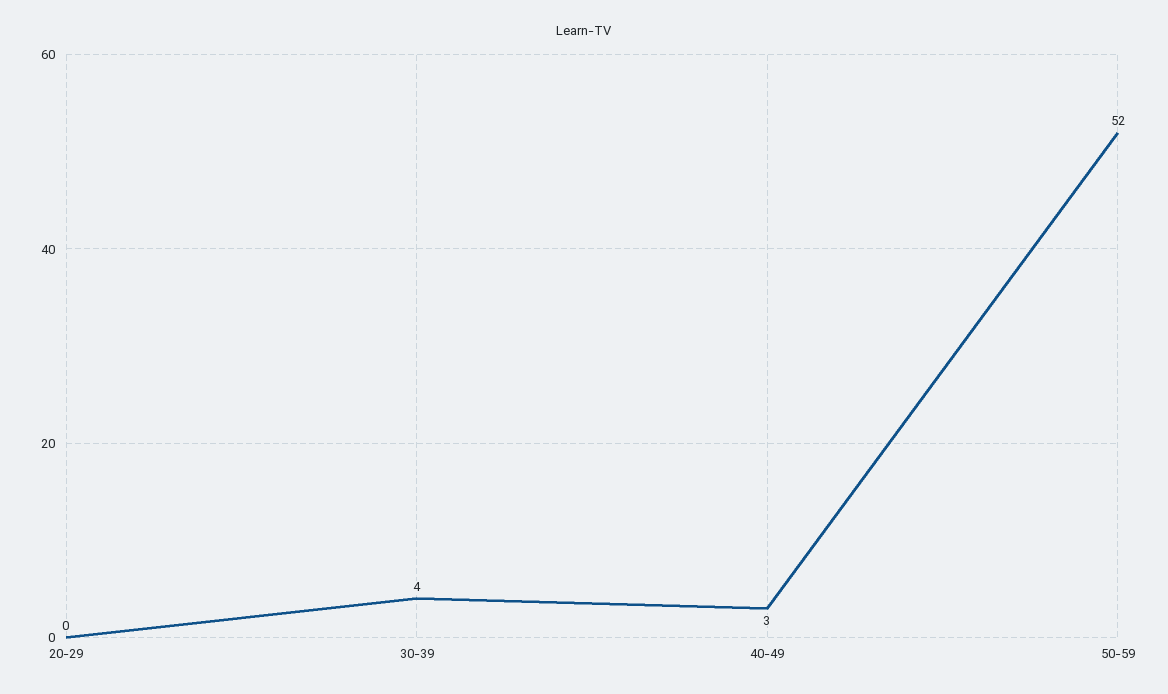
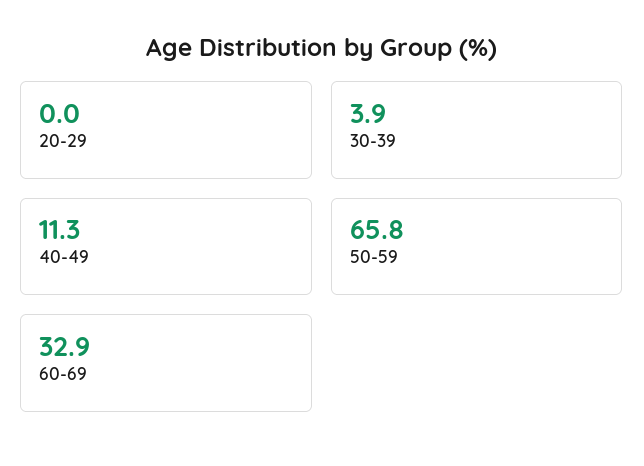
40-49: 3 -> 11.3
50-59: 52 -> 65.8
60-69: none -> 32.9

